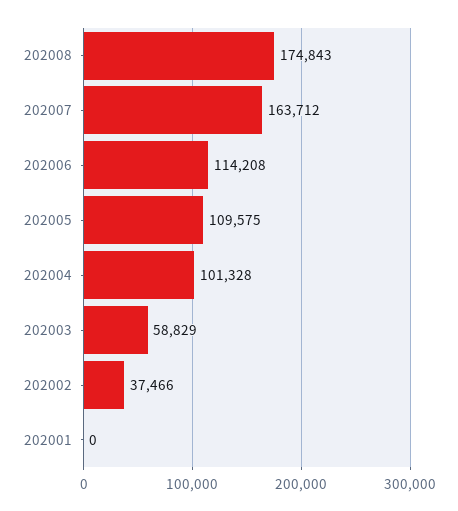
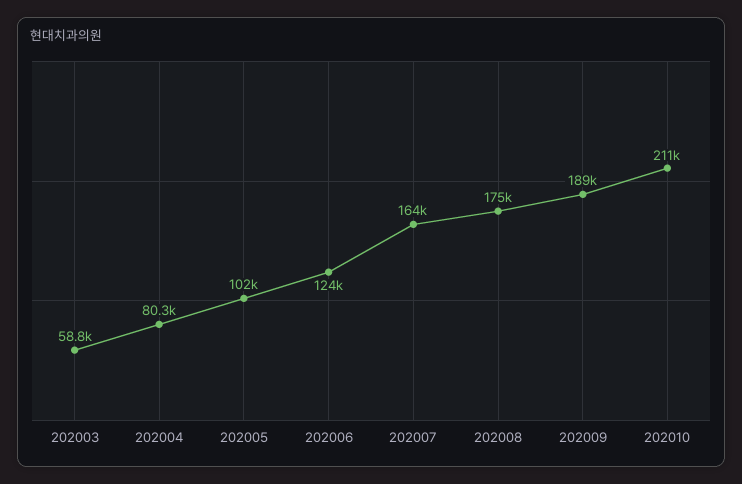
202006: 114208 -> 124000
202005: 109575 -> 102000
202004: 101328 -> 80300
202002: 37466 -> none
202001: 0 -> none
202009: none -> 189000
202010: none -> 211000

